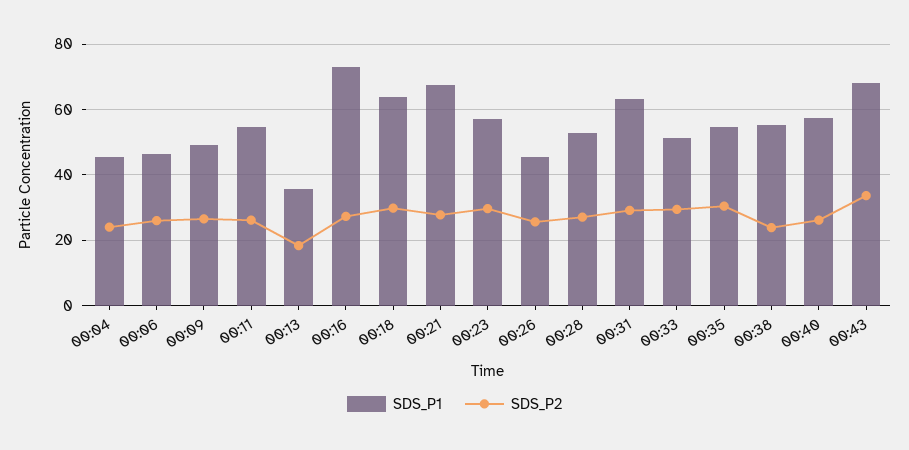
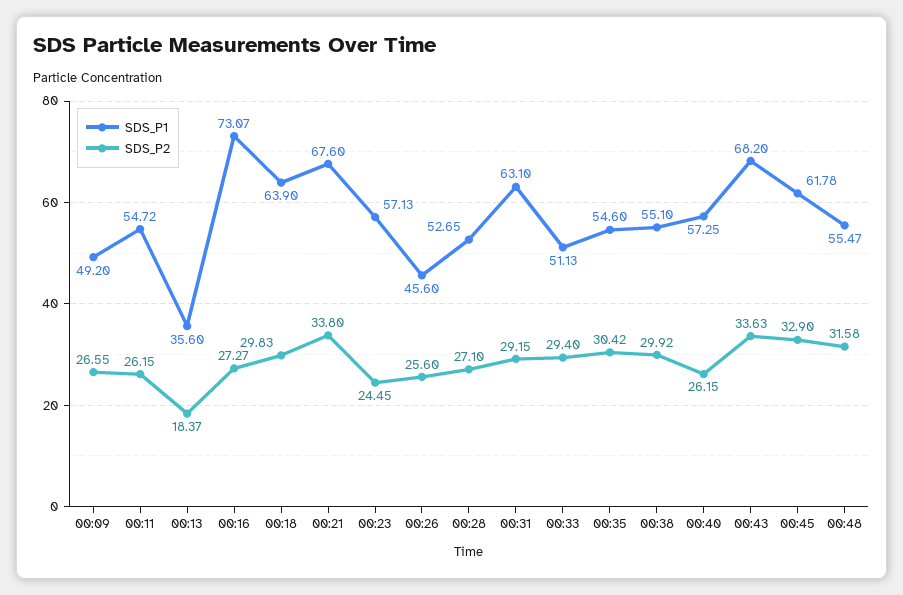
SDS_P1, 00:04: 46 -> none
SDS_P2, 00:04: 24 -> none
SDS_P1, 00:06: 46 -> none
SDS_P2, 00:06: 26 -> none
SDS_P2, 00:21: 28 -> 33.8
SDS_P2, 00:23: 30 -> 24.45
SDS_P2, 00:38: 24 -> 29.92
SDS_P1, 00:45: none -> 61.78
SDS_P2, 00:45: none -> 32.9
SDS_P1, 00:48: none -> 55.47
SDS_P2, 00:48: none -> 31.58

